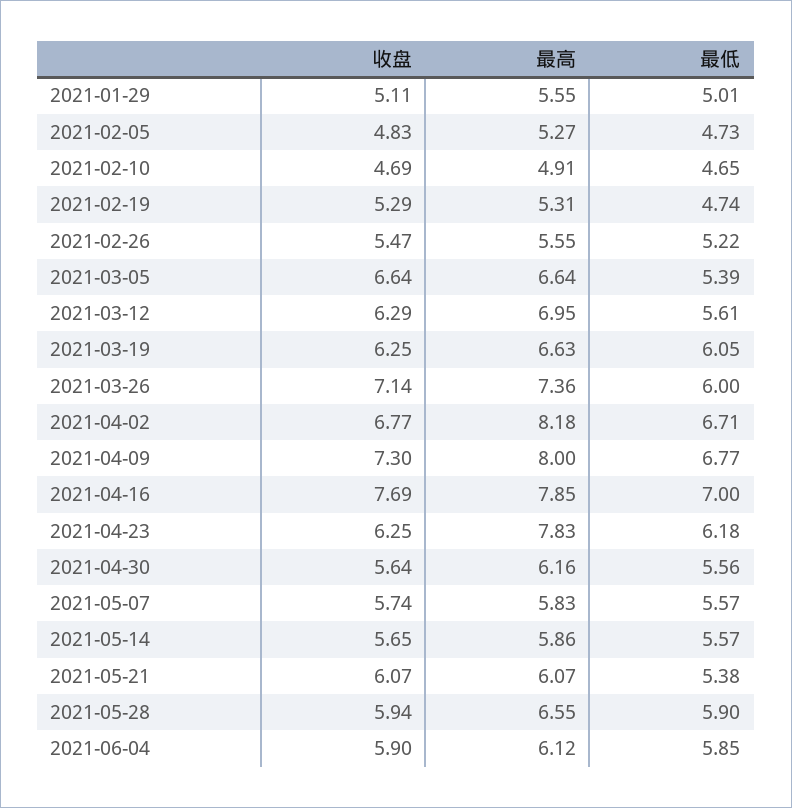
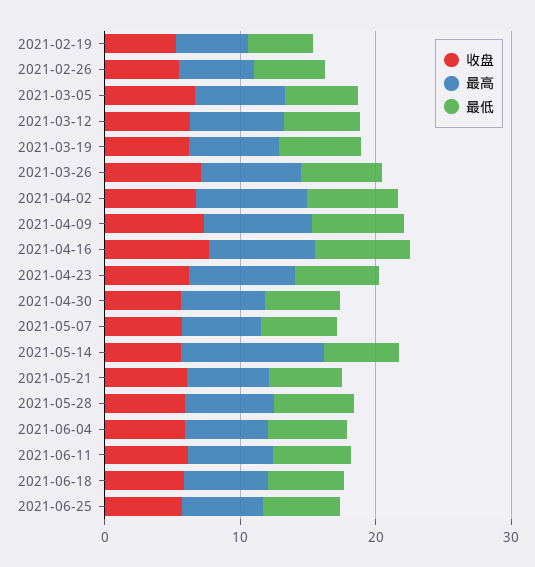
收盘, 2021-01-29: 5.11 -> none
最高, 2021-01-29: 5.55 -> none
最低, 2021-01-29: 5.01 -> none
收盘, 2021-02-05: 4.83 -> none
最高, 2021-02-05: 5.27 -> none
最低, 2021-02-05: 4.73 -> none
收盘, 2021-02-10: 4.69 -> none
最高, 2021-02-10: 4.91 -> none
最低, 2021-02-10: 4.65 -> none
最高, 2021-05-14: 5.86 -> 10
收盘, 2021-06-11: none -> 6
最高, 2021-06-11: none -> 6
最低, 2021-06-11: none -> 6
收盘, 2021-06-18: none -> 6
最高, 2021-06-18: none -> 6
最低, 2021-06-18: none -> 6
收盘, 2021-06-25: none -> 6
最高, 2021-06-25: none -> 6
最低, 2021-06-25: none -> 6

